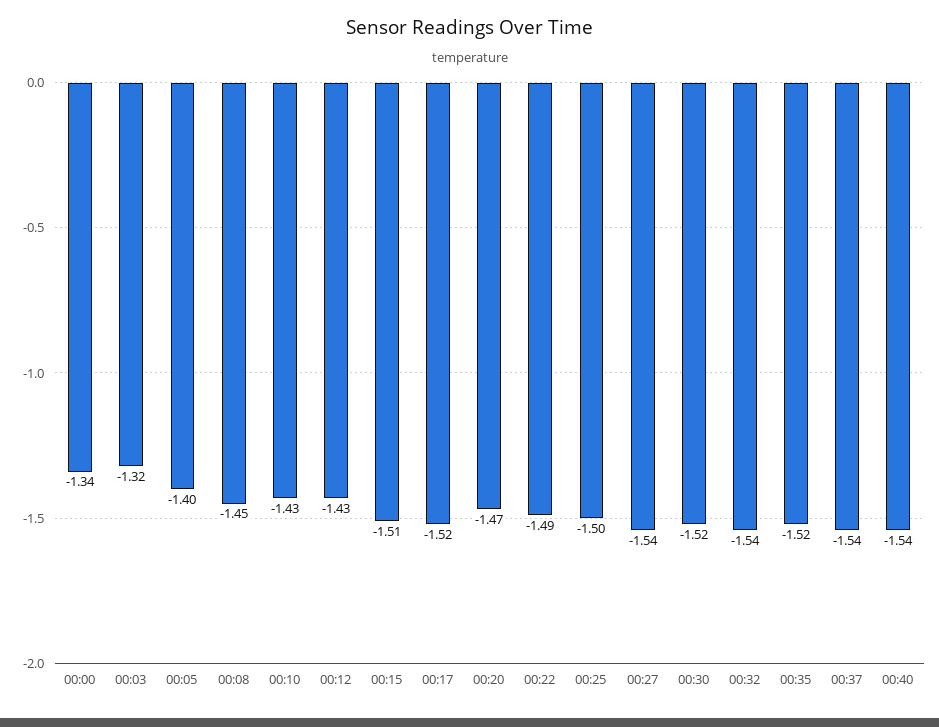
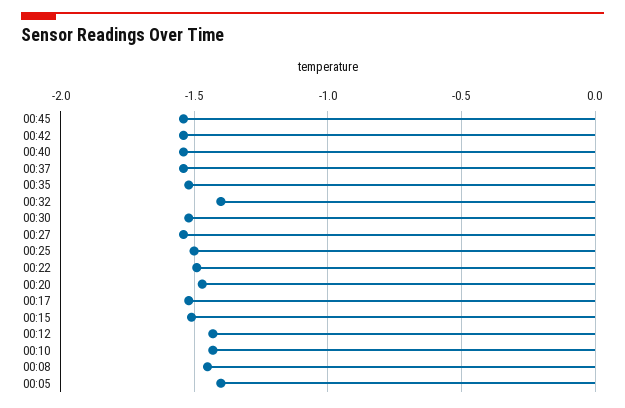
00:00: -1.34 -> none
00:03: -1.32 -> none
00:32: -1.54 -> -1.4
00:45: none -> -1.55
00:42: none -> -1.55

